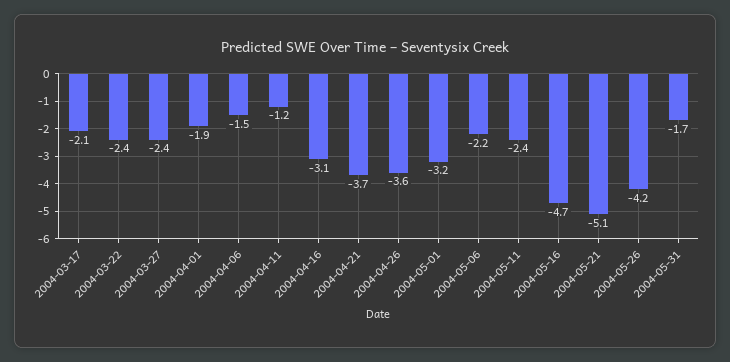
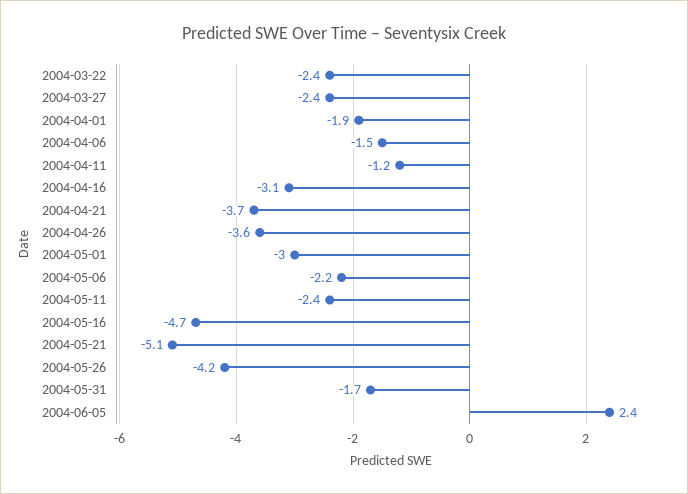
2004-03-17: -2.1 -> none
2004-05-01: -3.2 -> -3
2004-06-05: none -> 2.4

